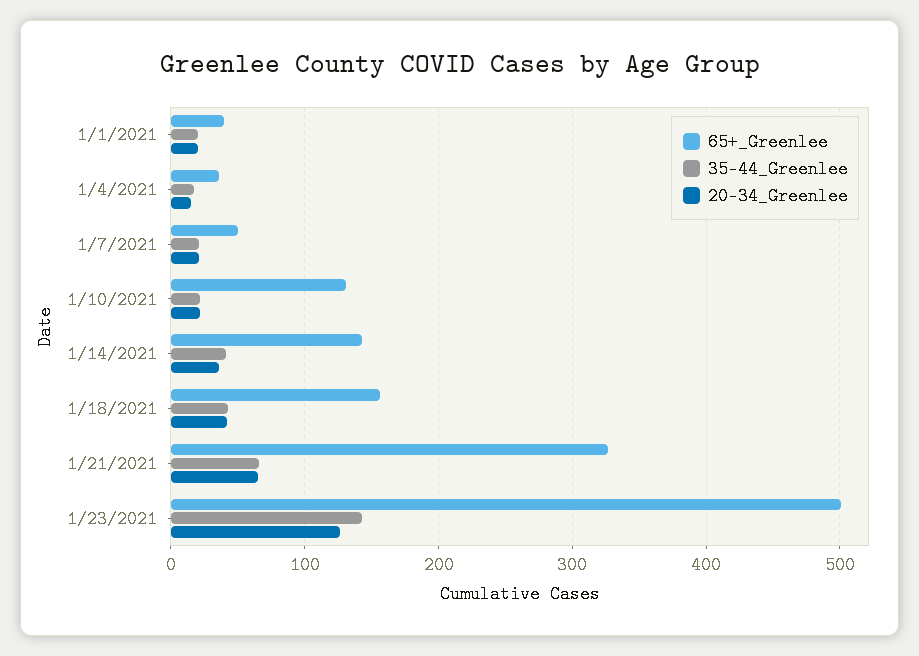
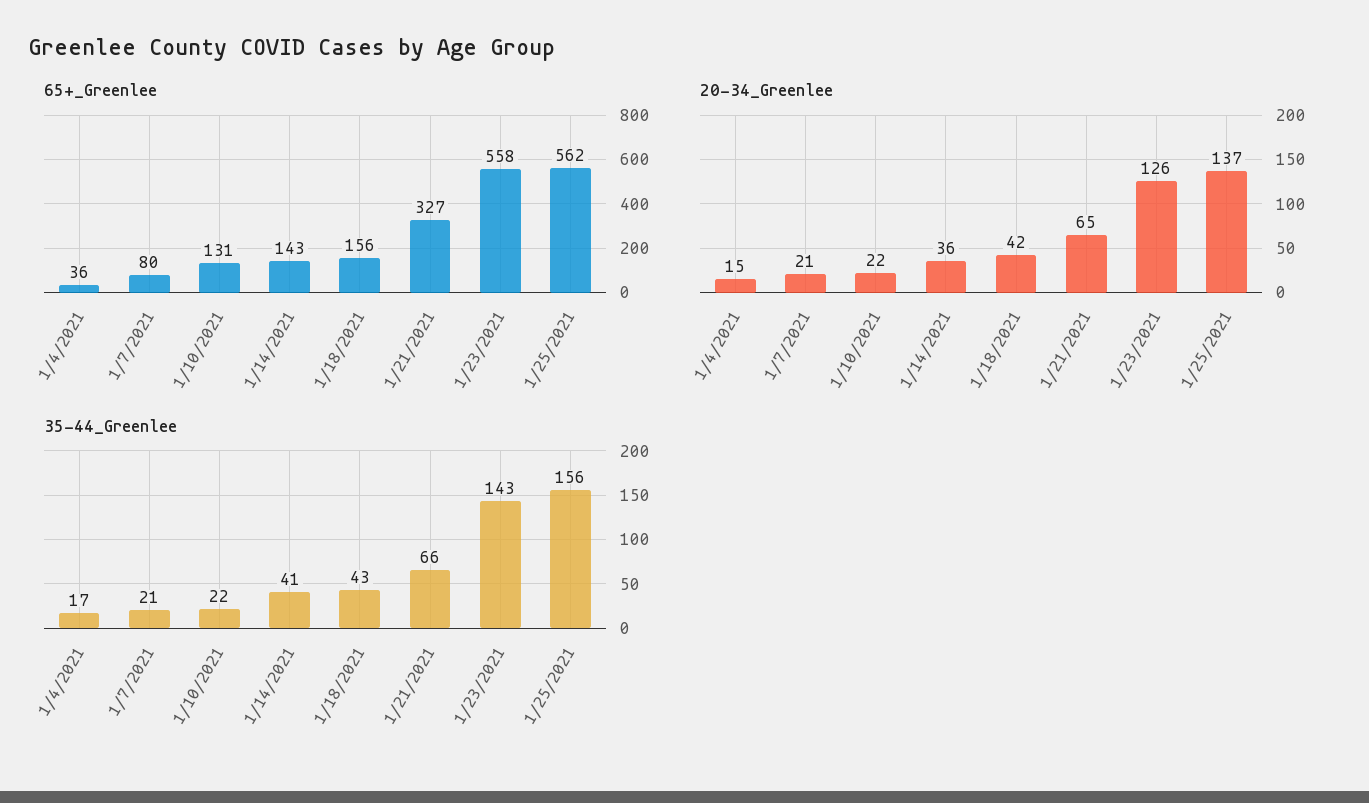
65+_Greenlee, 1/1/2021: 40 -> none
35-44_Greenlee, 1/1/2021: 20 -> none
20-34_Greenlee, 1/1/2021: 20 -> none
65+_Greenlee, 1/7/2021: 50 -> 80
65+_Greenlee, 1/23/2021: 500 -> 558
65+_Greenlee, 1/25/2021: none -> 562
20-34_Greenlee, 1/25/2021: none -> 137
35-44_Greenlee, 1/25/2021: none -> 156

